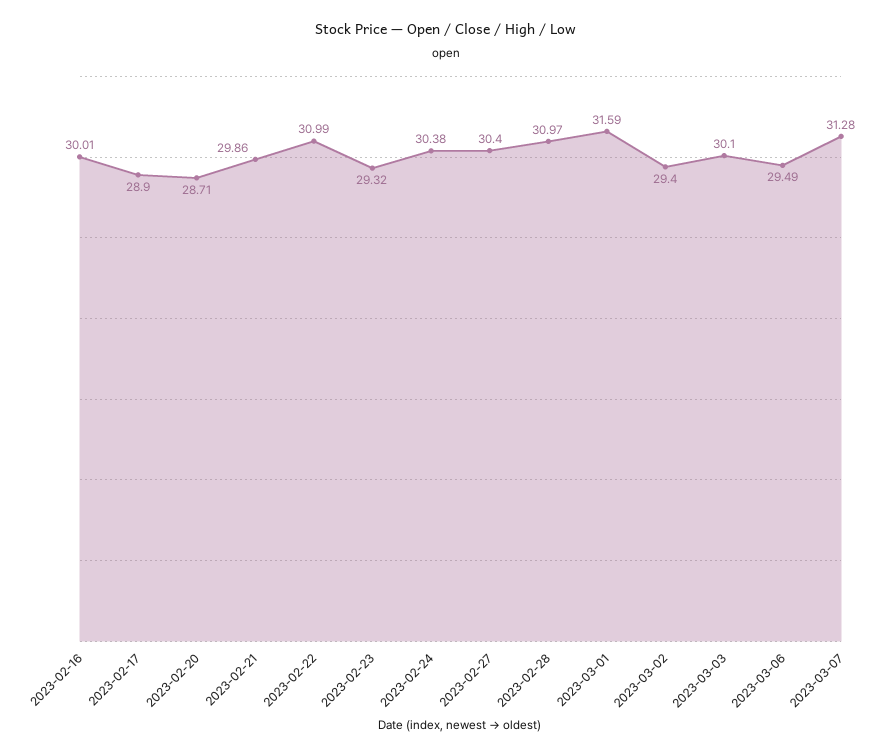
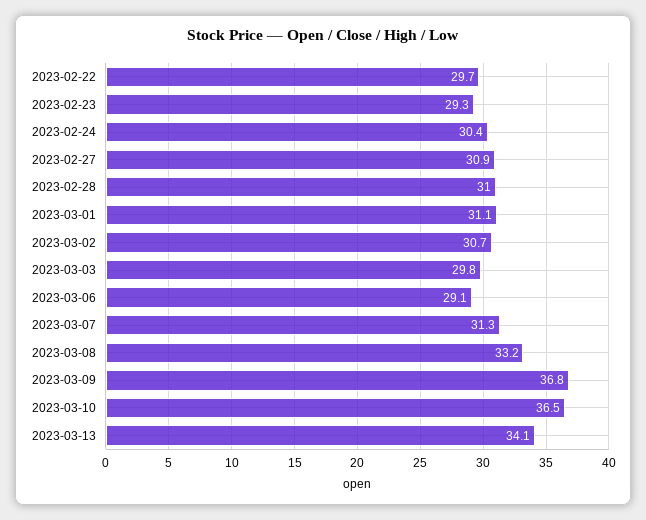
2023-02-16: 30.01 -> none
2023-02-17: 28.9 -> none
2023-02-20: 28.71 -> none
2023-02-21: 29.86 -> none
2023-02-22: 30.99 -> 29.7
2023-02-27: 30.4 -> 30.9
2023-03-01: 31.59 -> 31.1
2023-03-02: 29.4 -> 30.7
2023-03-03: 30.1 -> 29.8
2023-03-06: 29.49 -> 29.1
2023-03-08: none -> 33.2
2023-03-09: none -> 36.8
2023-03-10: none -> 36.5
2023-03-13: none -> 34.1

